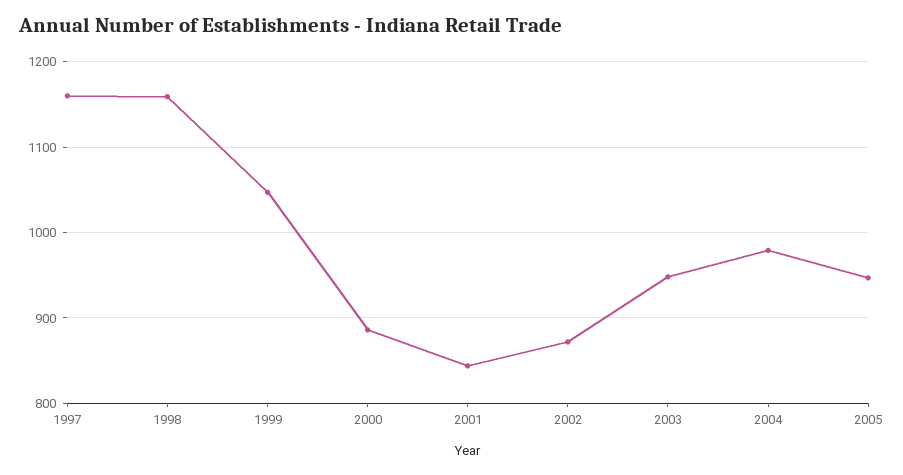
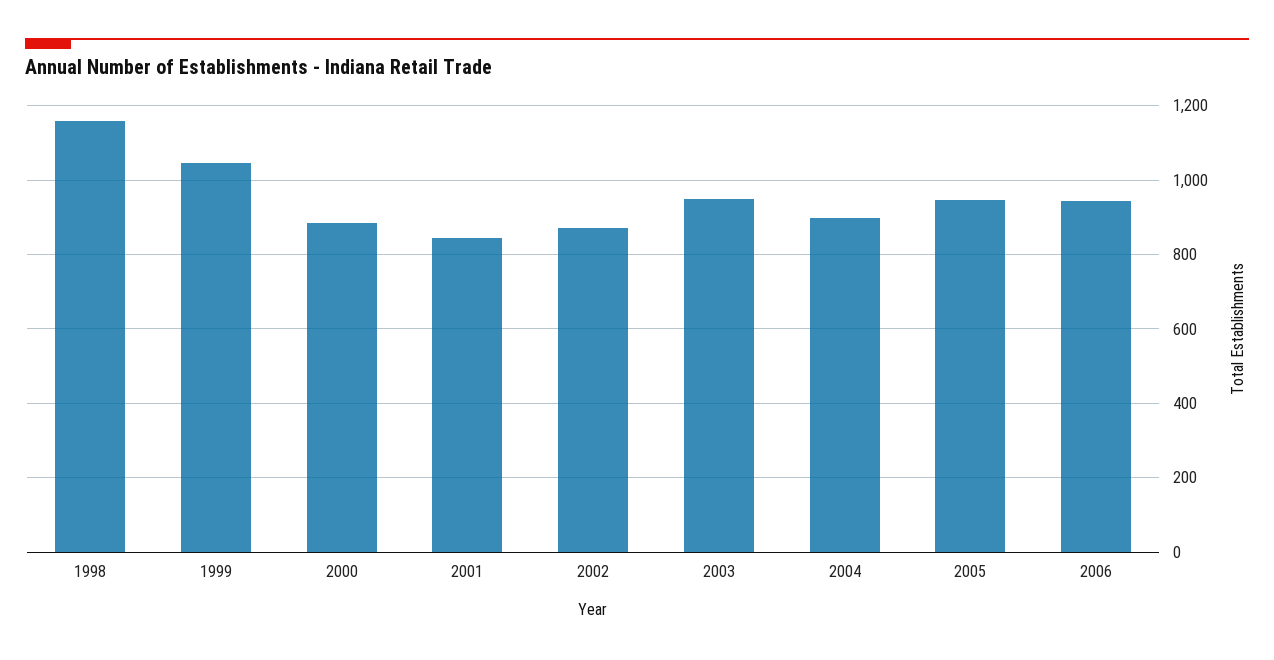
1997: 1160 -> none
2004: 980 -> 900
2006: none -> 940

